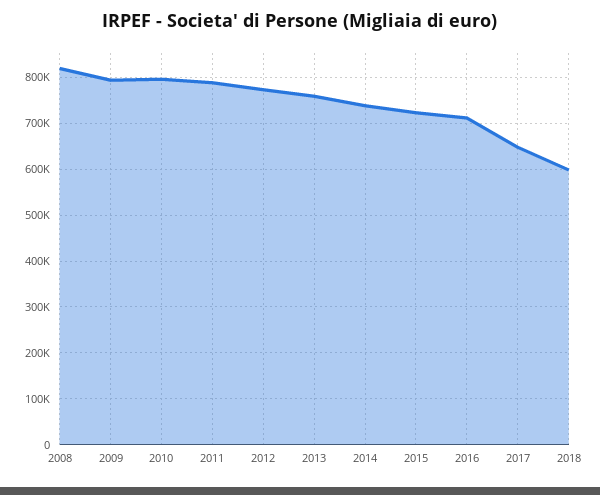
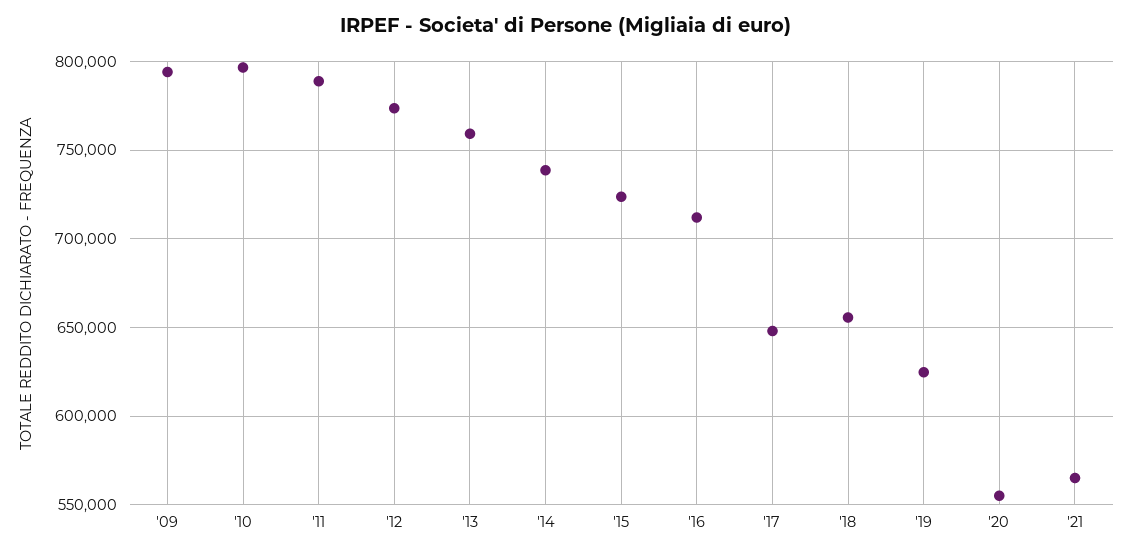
2008: 820000 -> none
2018: 600000 -> 655000
'19: none -> 625000
'20: none -> 555000
'21: none -> 565000

